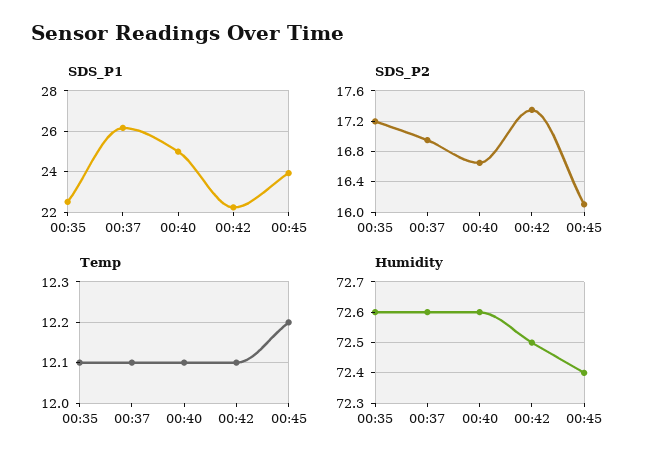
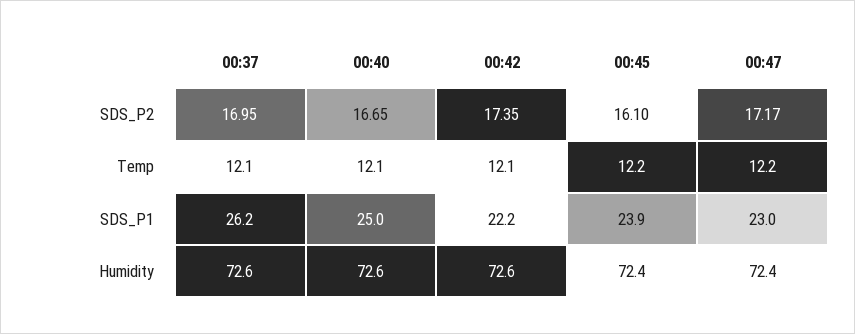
SDS_P1, 00:35: 22.5 -> none
SDS_P2, 00:35: 17.2 -> none
Temp, 00:35: 12.1 -> none
Humidity, 00:35: 72.6 -> none
Humidity, 00:42: 72.5 -> 72.6
SDS_P2, 00:47: none -> 17.17
Temp, 00:47: none -> 12.2
SDS_P1, 00:47: none -> 23
Humidity, 00:47: none -> 72.4

